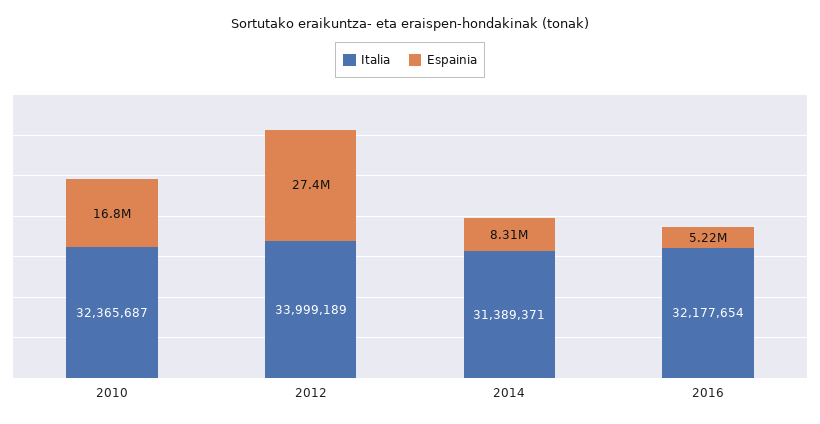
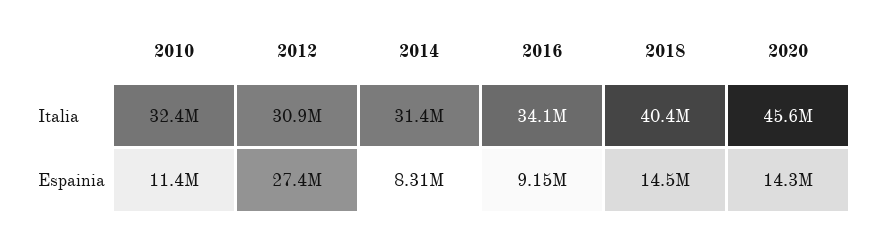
Espainia, 2010: 16800000 -> 11400000
Italia, 2012: 33999189 -> 30900000
Italia, 2016: 32177654 -> 34100000
Espainia, 2016: 5220000 -> 9150000
Italia, 2018: none -> 40400000
Italia, 2020: none -> 45600000
Espainia, 2018: none -> 14500000
Espainia, 2020: none -> 14300000

